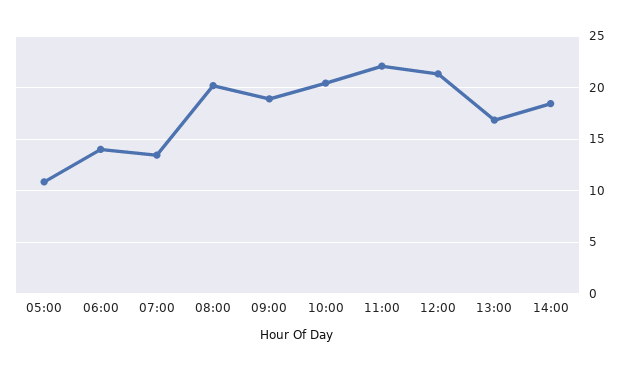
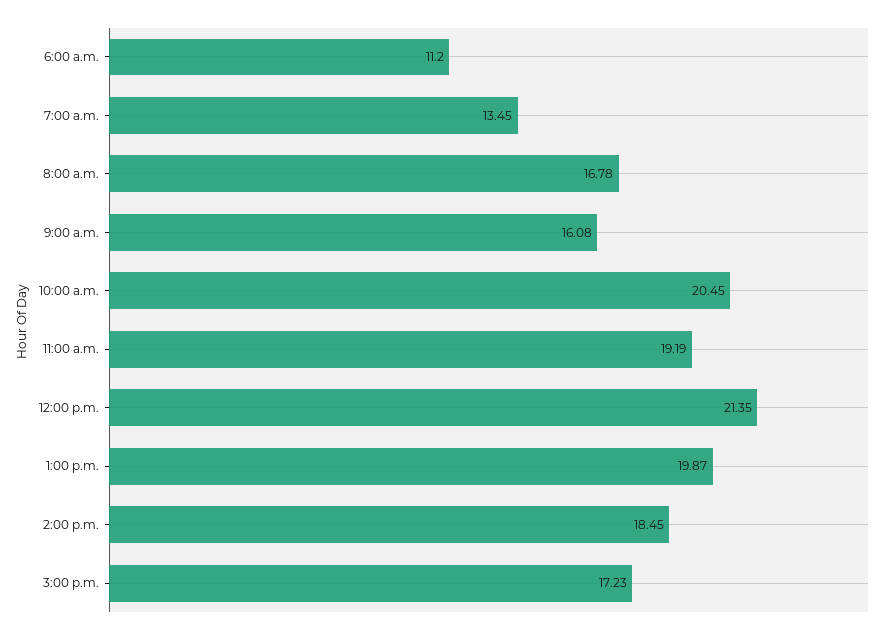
05:00: 11 -> none
06:00: 14 -> 11.2
08:00: 20 -> 16.78
09:00: 19 -> 16.08
11:00: 22 -> 19.19
13:00: 17 -> 19.87
3:00 p.m.: none -> 17.23

